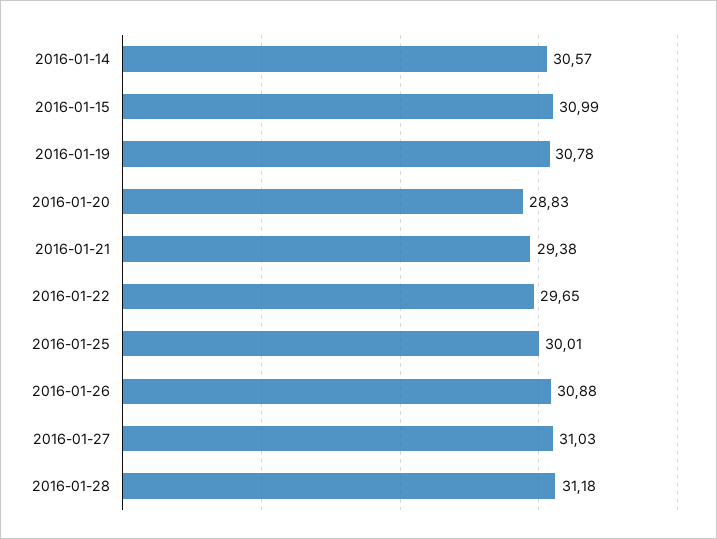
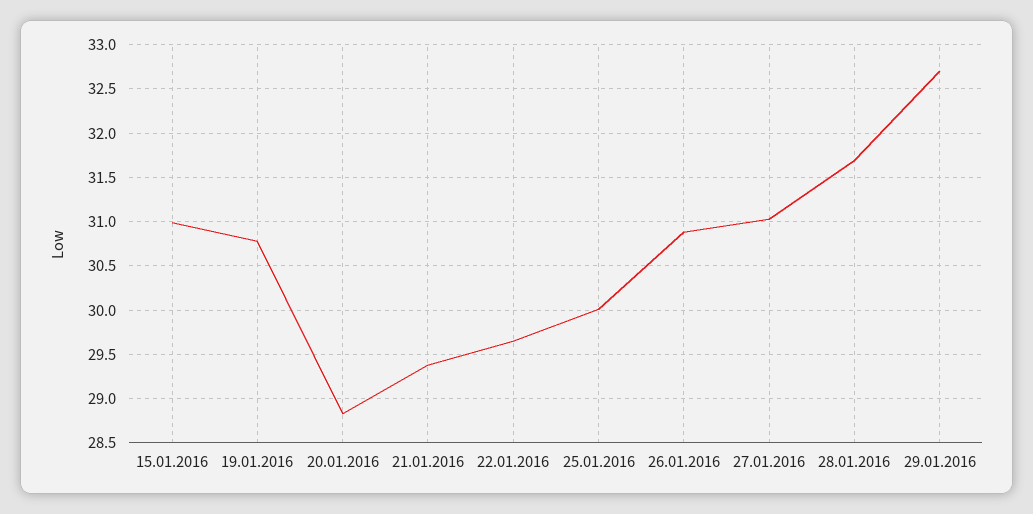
2016-01-14: 30.57 -> none
2016-01-28: 31.18 -> 31.7
29.01.2016: none -> 32.7

